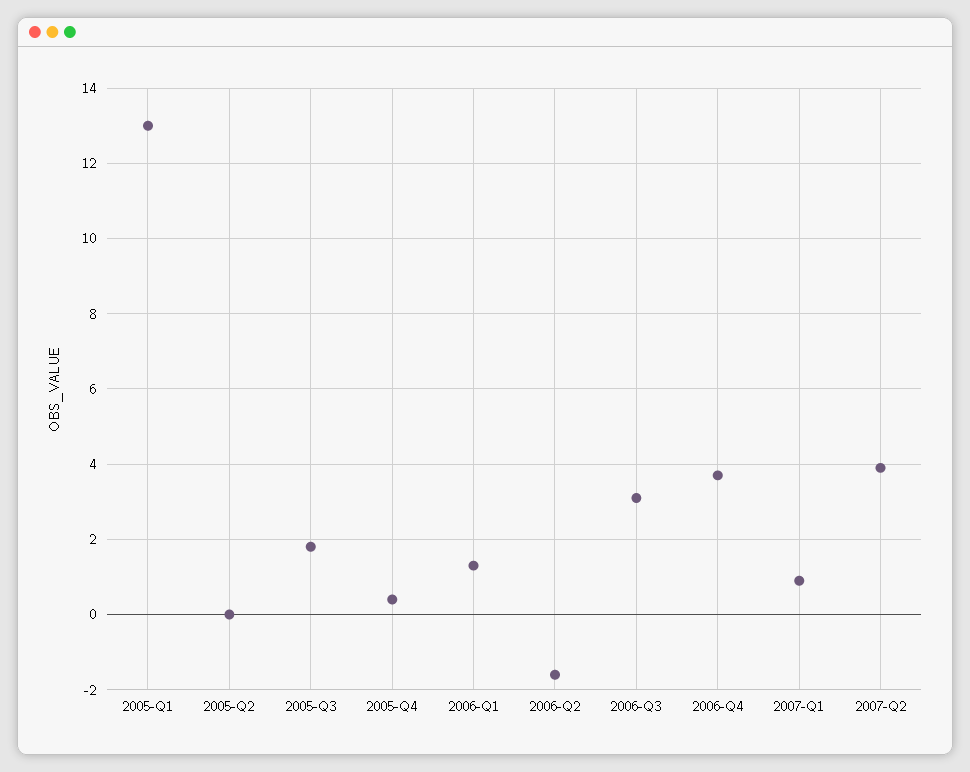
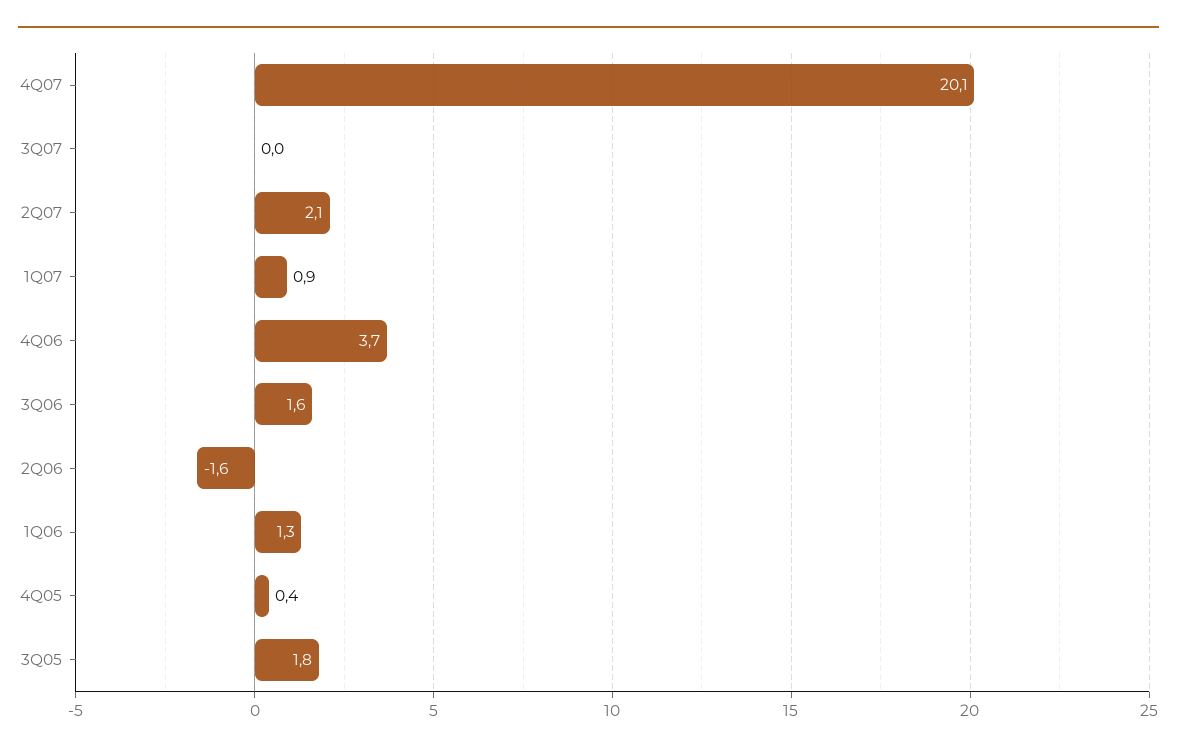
2005-Q1: 13 -> none
2005-Q2: 0 -> none
2006-Q3: 3 -> 1.6
2007-Q2: 4 -> 2.1
4Q07: none -> 20.1
3Q07: none -> 0

